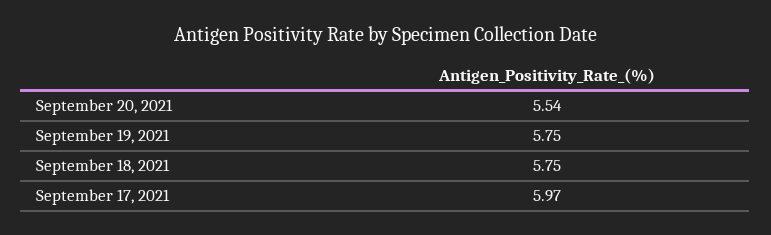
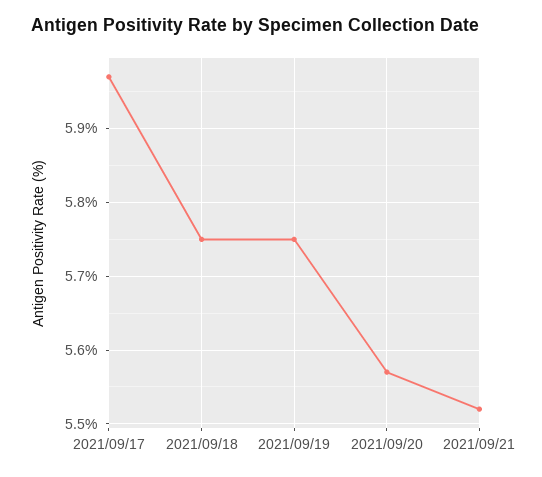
September 20, 2021: 5.54 -> 5.57
2021/09/21: none -> 5.52

